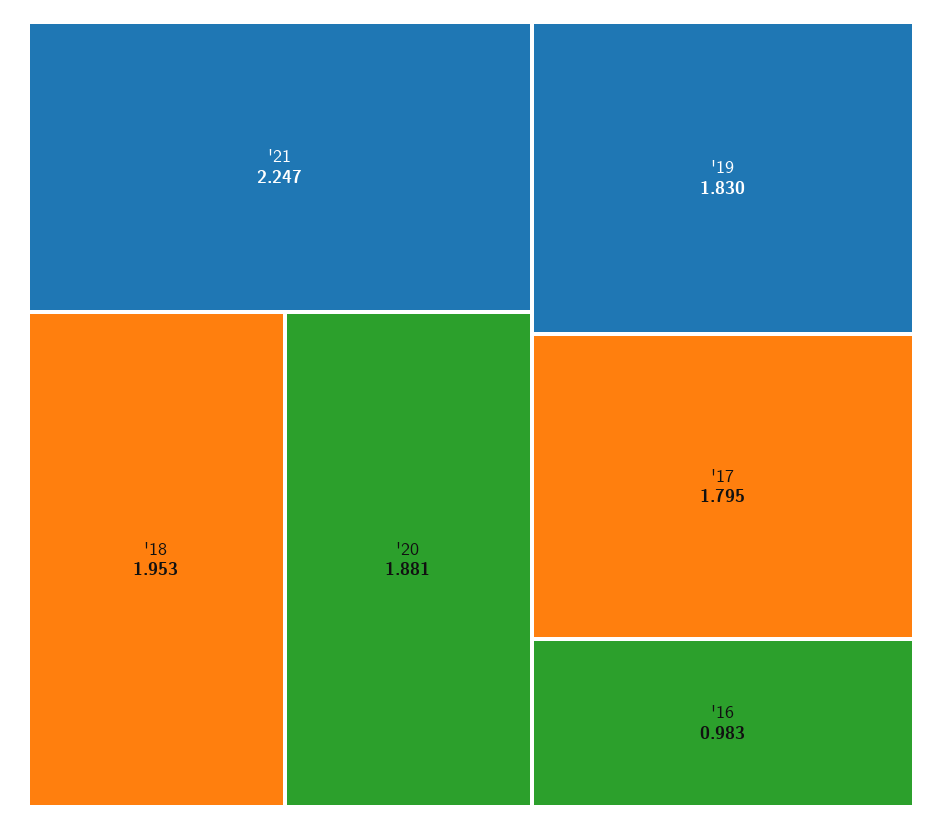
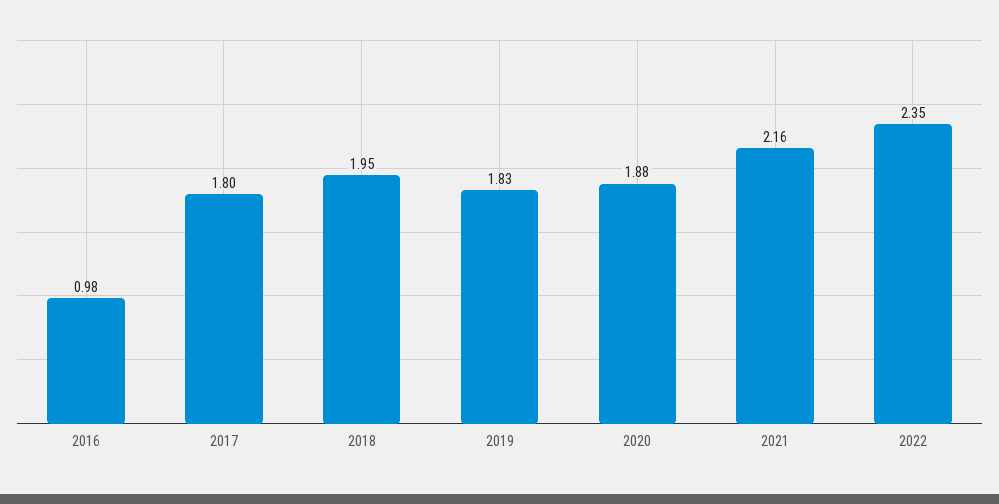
'21: 2.247 -> 2.16
2022: none -> 2.35

